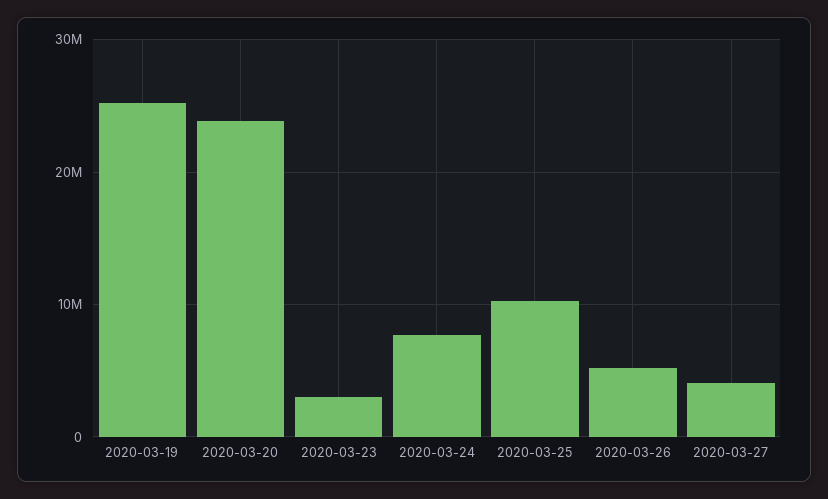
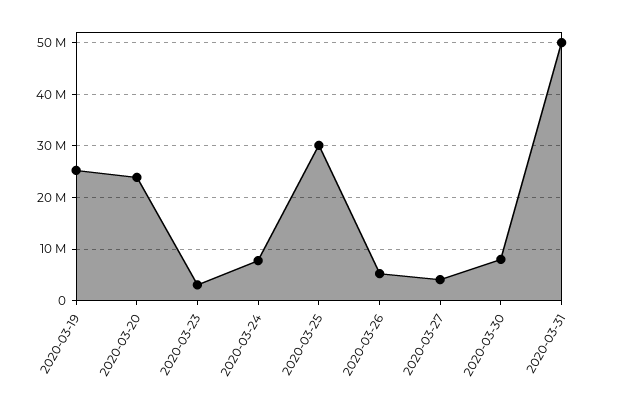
2020-03-25: 10000000 -> 30000000
2020-03-30: none -> 8000000
2020-03-31: none -> 50000000

